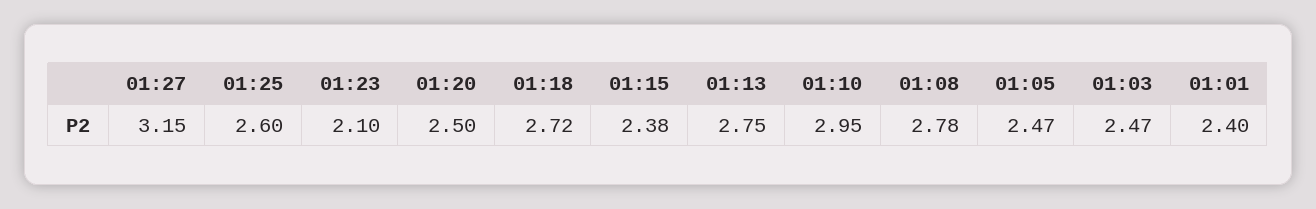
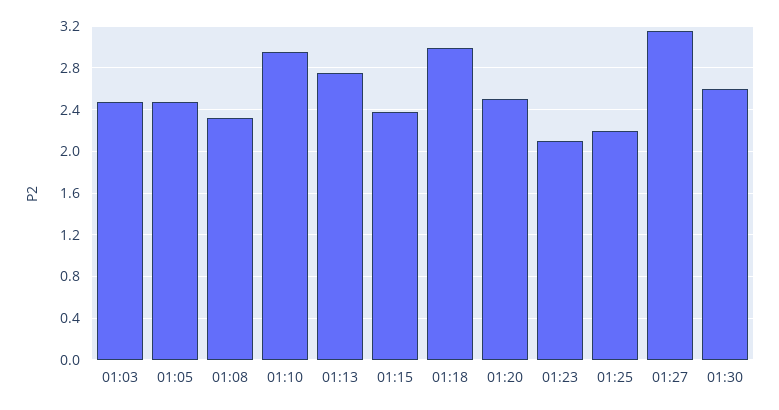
01:25: 2.6 -> 2.2
01:18: 2.72 -> 3
01:08: 2.78 -> 2.3
01:01: 2.4 -> none
01:30: none -> 2.6

